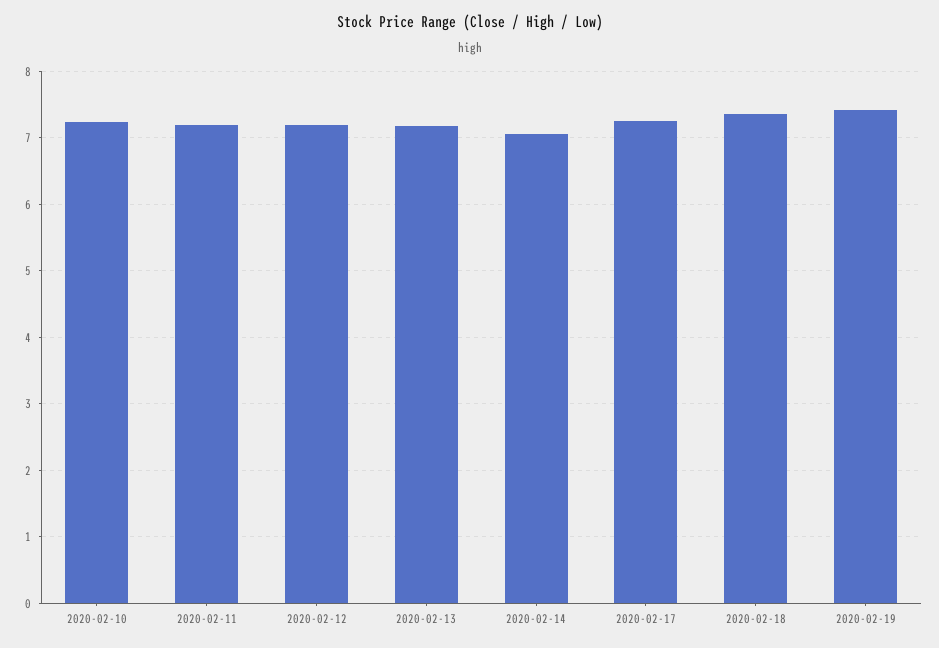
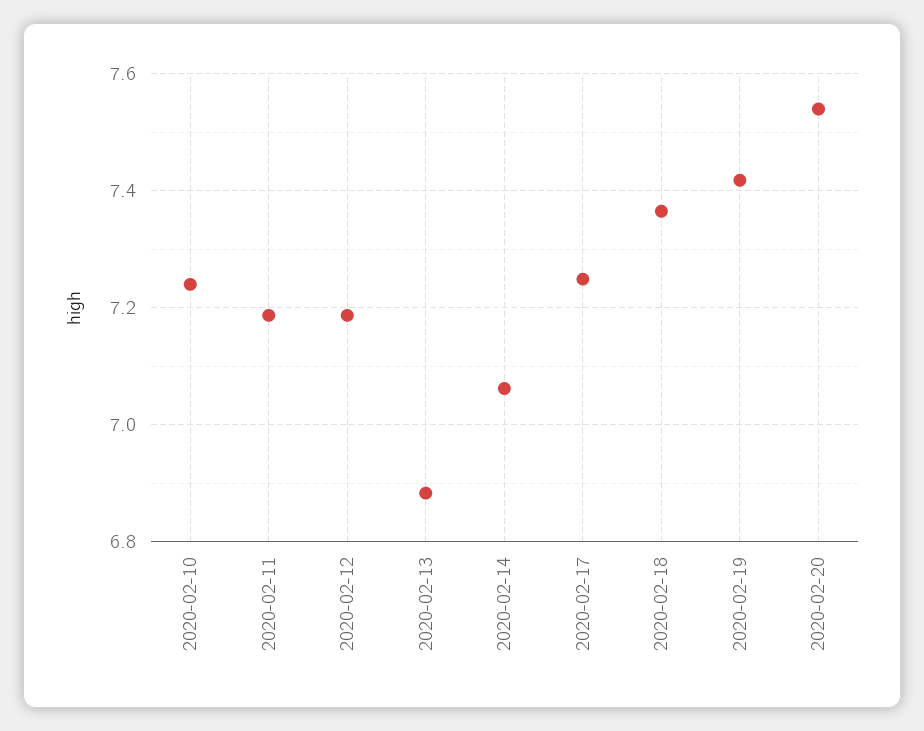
2020-02-13: 7.2 -> 6.88
2020-02-20: none -> 7.54

